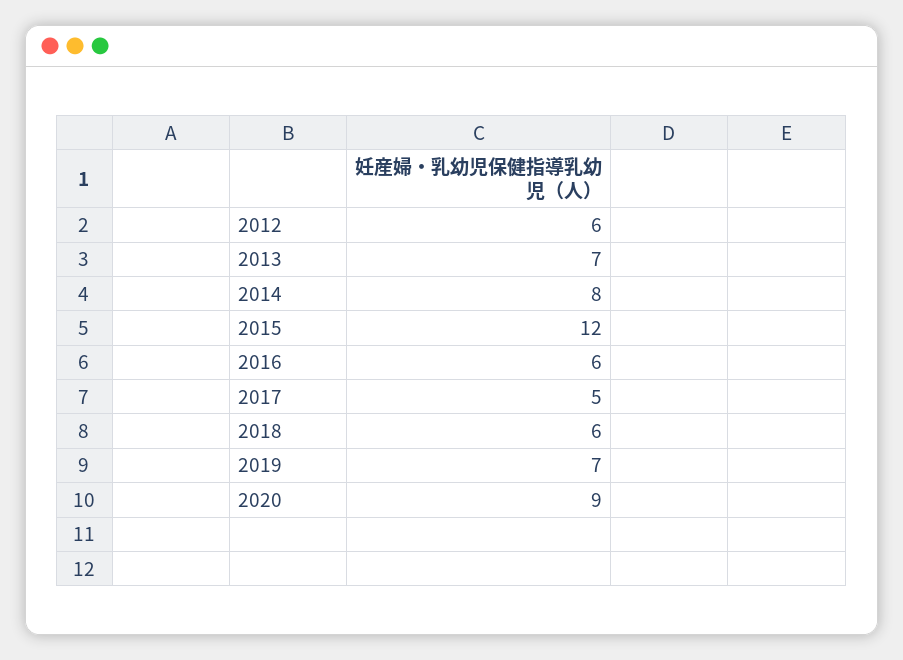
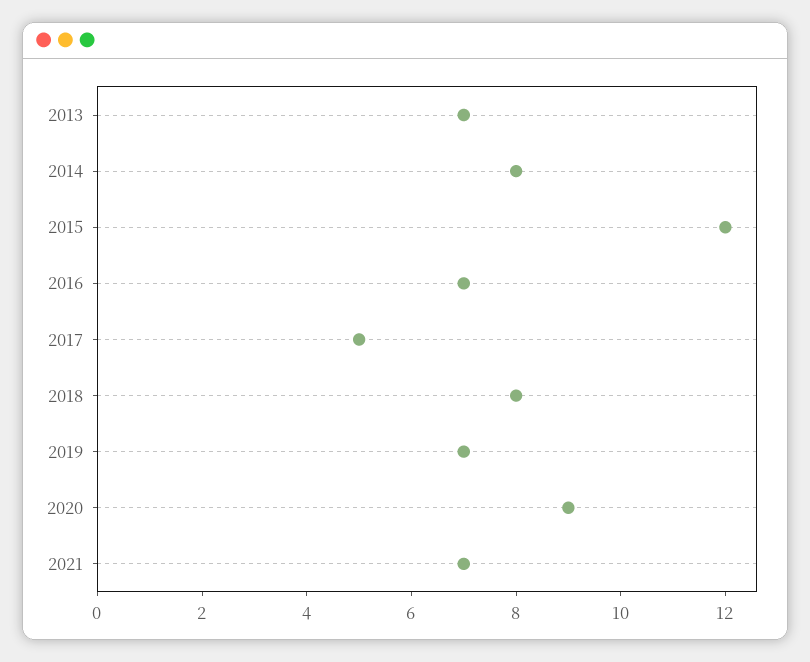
2012: 6 -> none
2016: 6 -> 7
2018: 6 -> 8
2021: none -> 7

